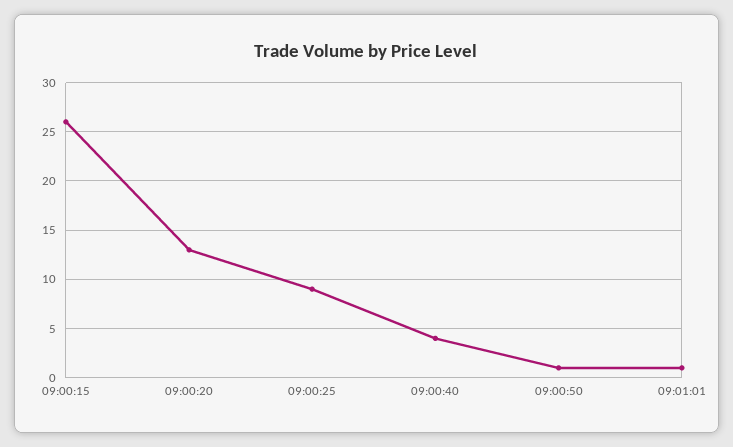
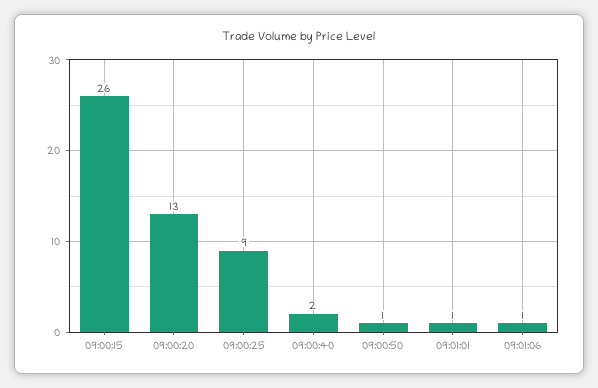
09:00:40: 4 -> 2
09:01:06: none -> 1

